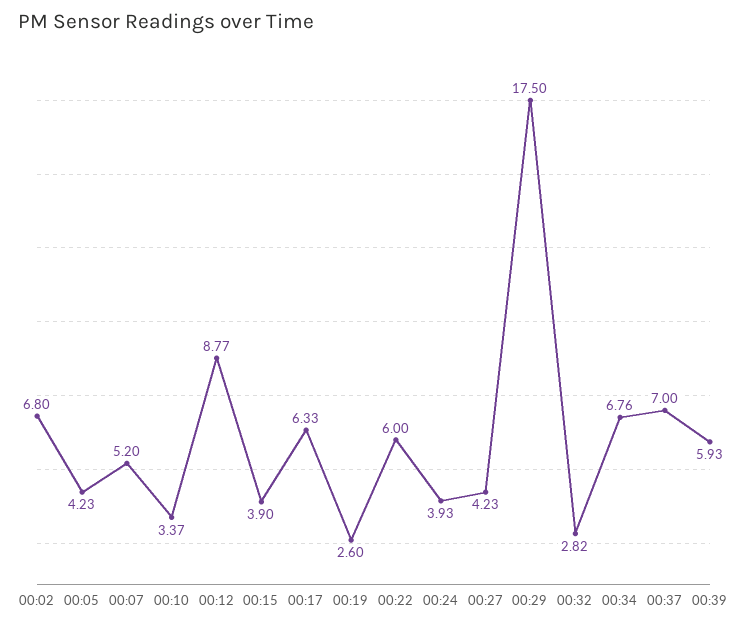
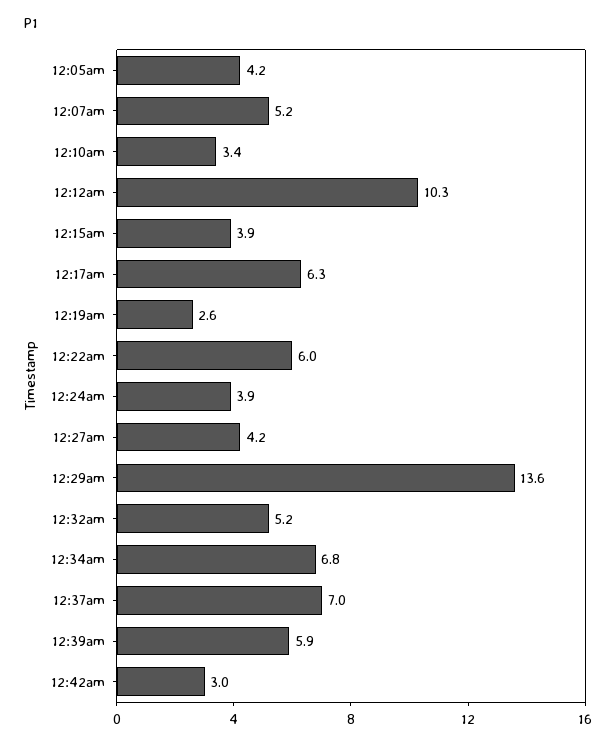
00:02: 6.8 -> none
00:12: 8.77 -> 10.3
00:29: 17.5 -> 13.6
00:32: 2.82 -> 5.2
12:42am: none -> 3

